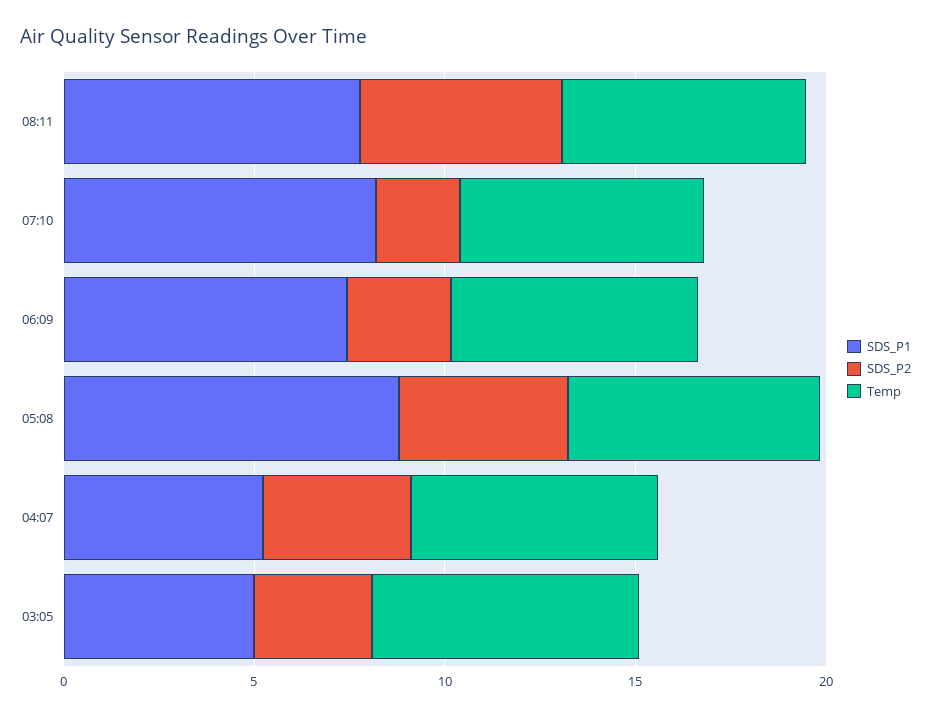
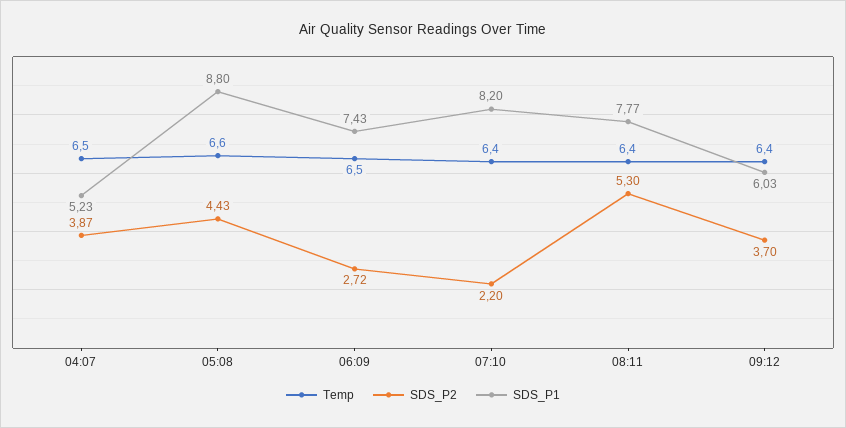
SDS_P1, 03:05: 5 -> none
SDS_P2, 03:05: 3 -> none
Temp, 03:05: 7 -> none
Temp, 09:12: none -> 6.4
SDS_P2, 09:12: none -> 3.7
SDS_P1, 09:12: none -> 6.03

